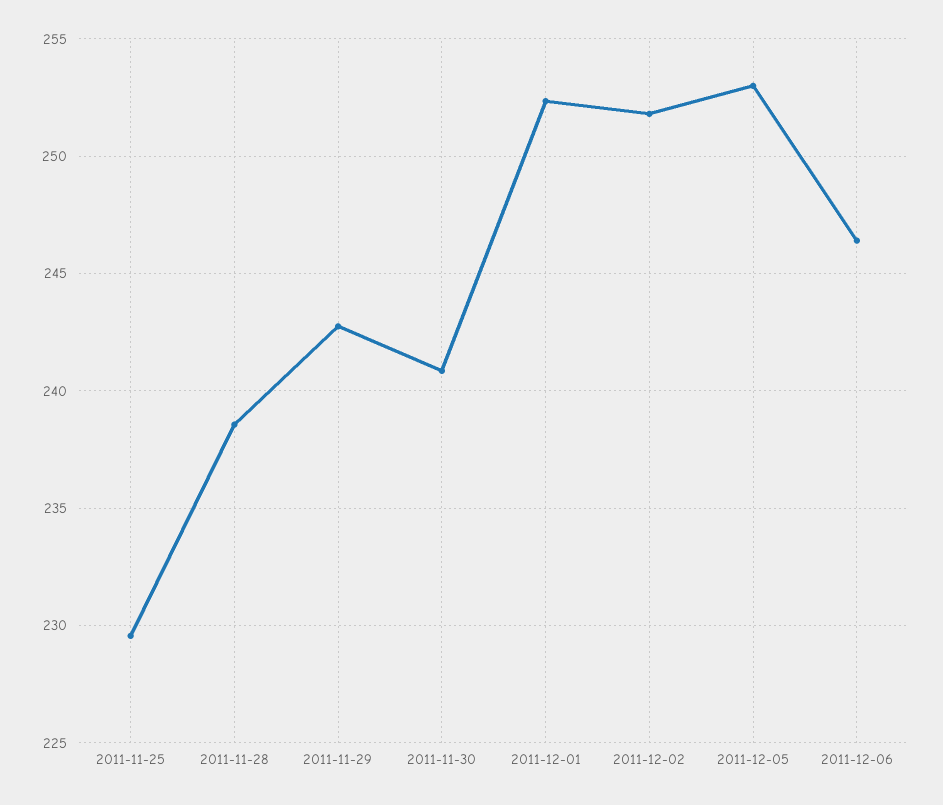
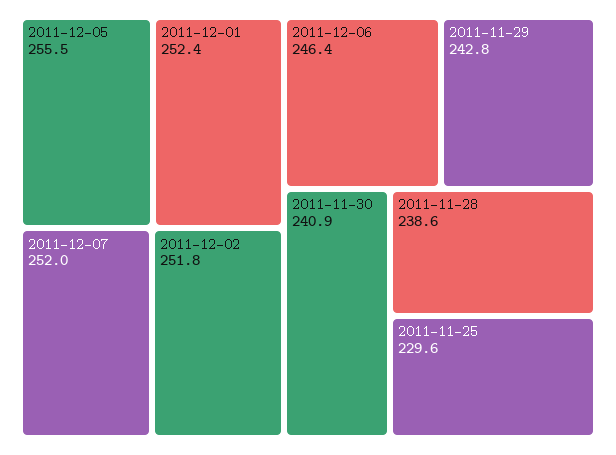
2011-12-05: 253 -> 255.5
2011-12-07: none -> 252

